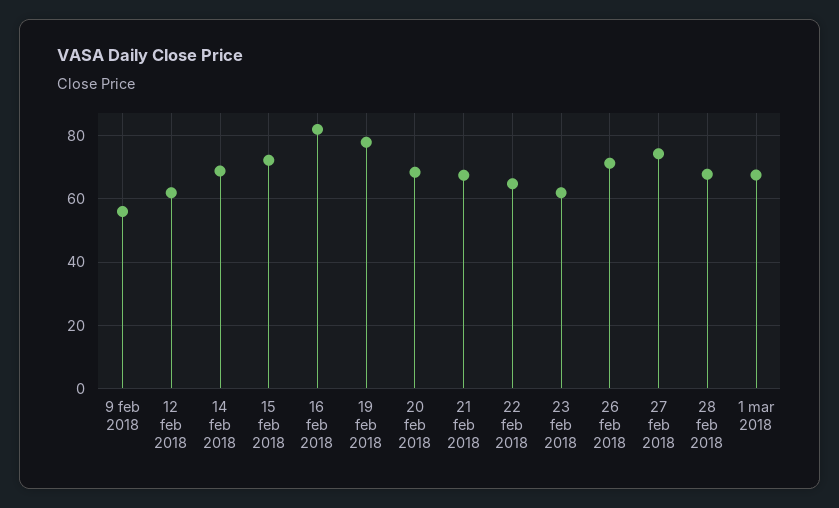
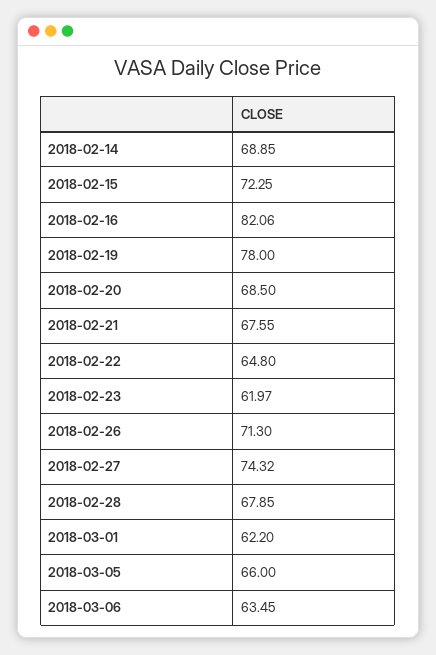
9 feb 2018: 56 -> none
12 feb 2018: 62 -> none
1 mar 2018: 68 -> 62.2
2018-03-05: none -> 66
2018-03-06: none -> 63.45

